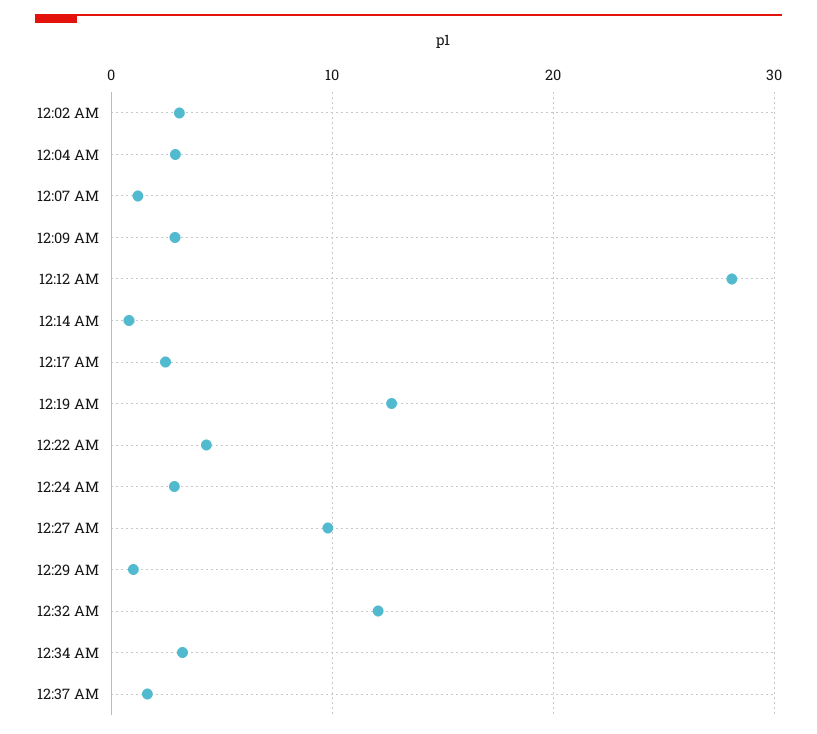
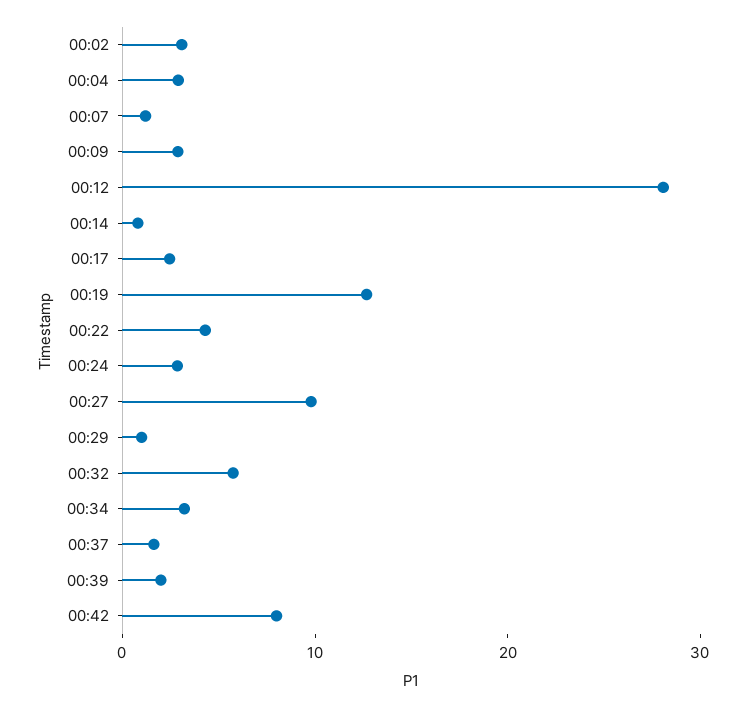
12:32 AM: 12 -> 6
00:39: none -> 2
00:42: none -> 8

